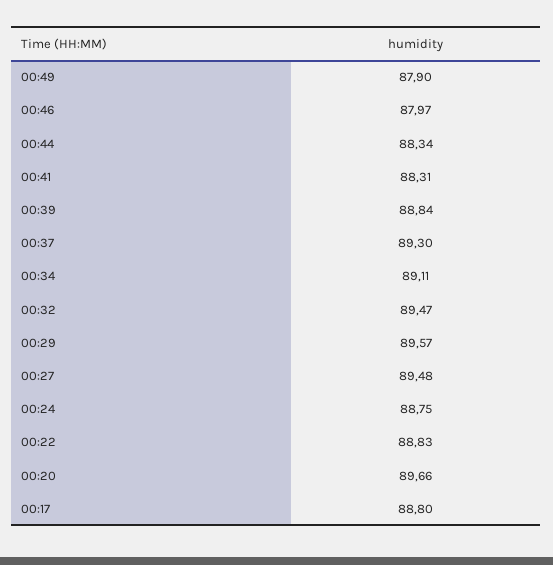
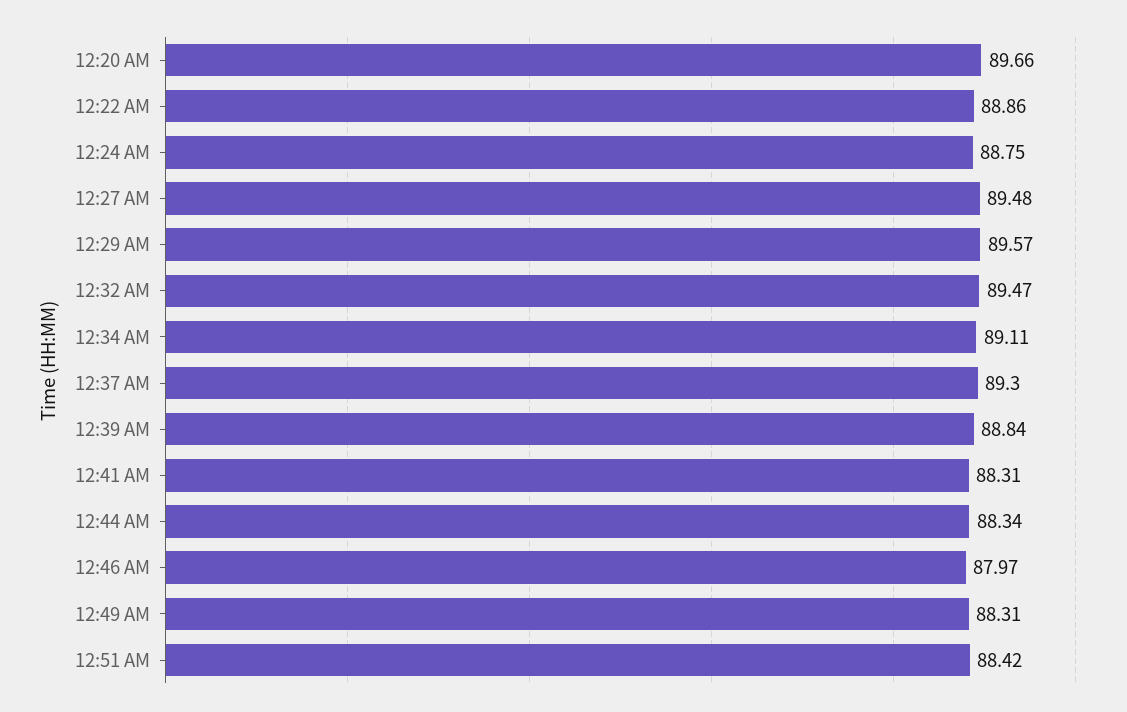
00:49: 87.9 -> 88.31
00:22: 88.83 -> 88.86
00:17: 88.8 -> none
12:51 AM: none -> 88.42

